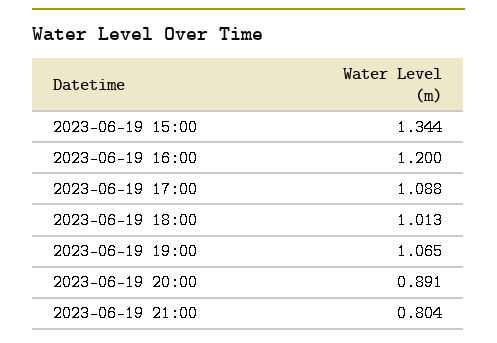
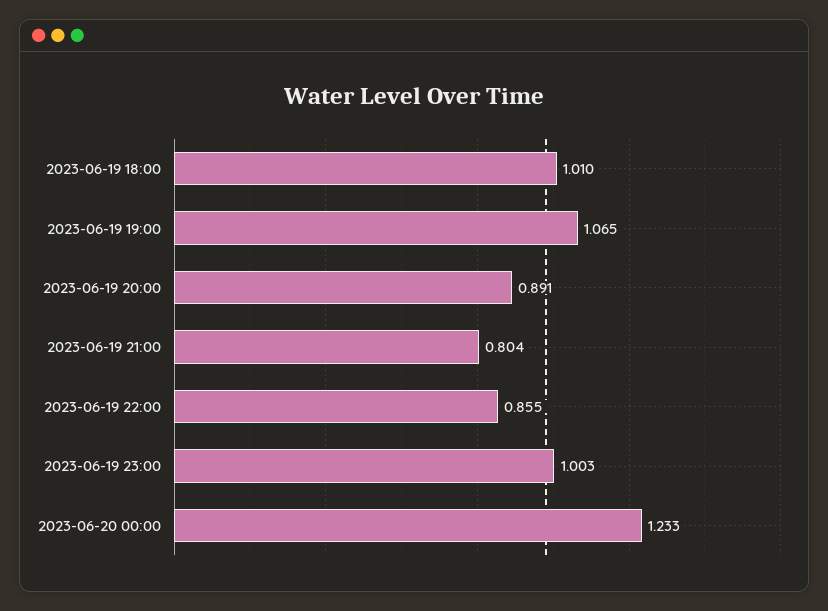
2023-06-19 15:00: 1.344 -> none
2023-06-19 16:00: 1.2 -> none
2023-06-19 17:00: 1.088 -> none
2023-06-19 18:00: 1.013 -> 1.01
2023-06-19 22:00: none -> 0.855
2023-06-19 23:00: none -> 1.003
2023-06-20 00:00: none -> 1.233

